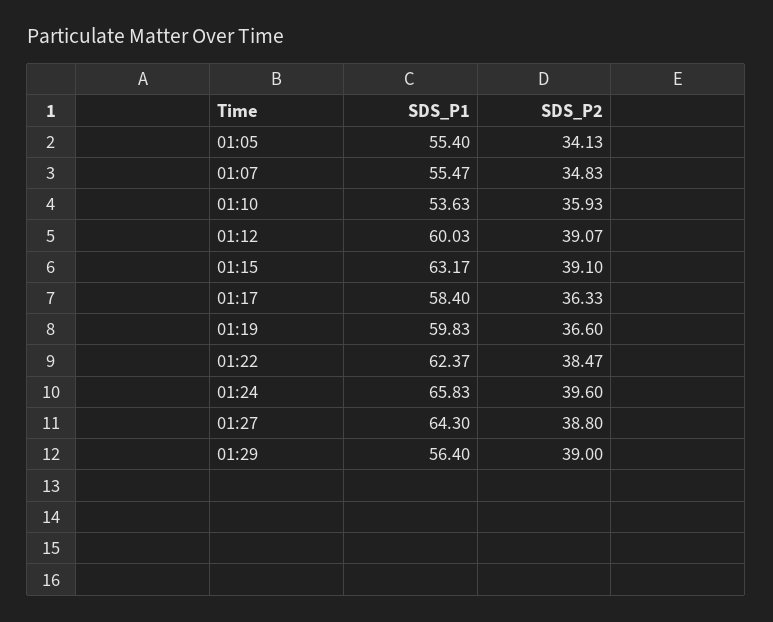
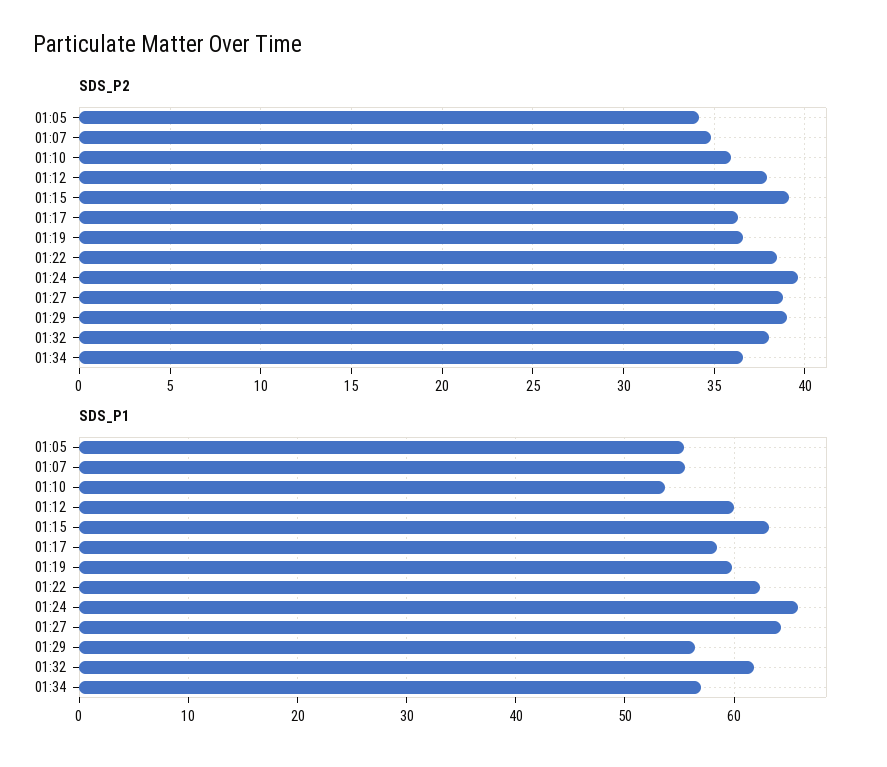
SDS_P2, 01:12: 39.07 -> 38
SDS_P2, 01:32: none -> 38
SDS_P2, 01:34: none -> 36.5
SDS_P1, 01:32: none -> 62
SDS_P1, 01:34: none -> 57

